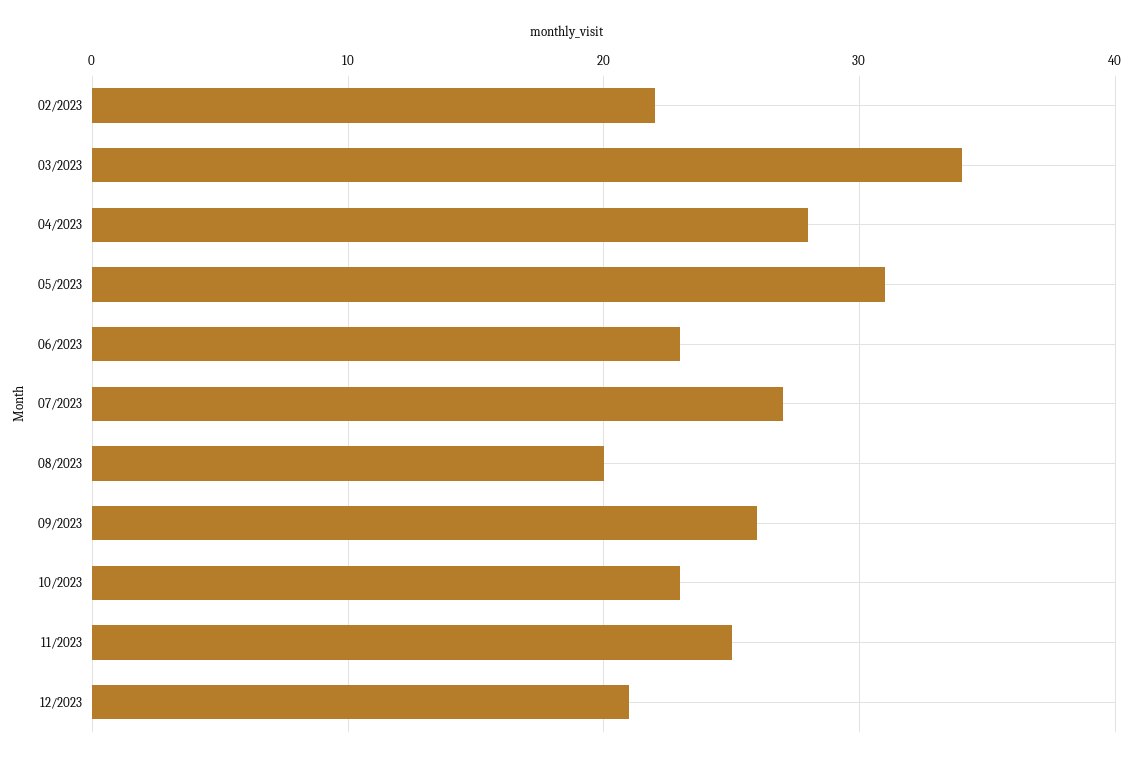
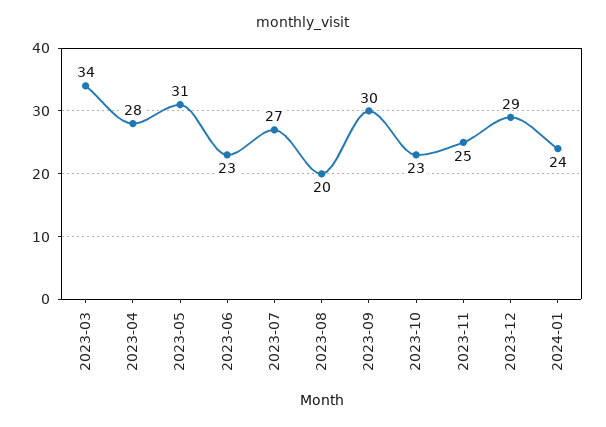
02/2023: 22 -> none
09/2023: 26 -> 30
12/2023: 21 -> 29
2024-01: none -> 24

